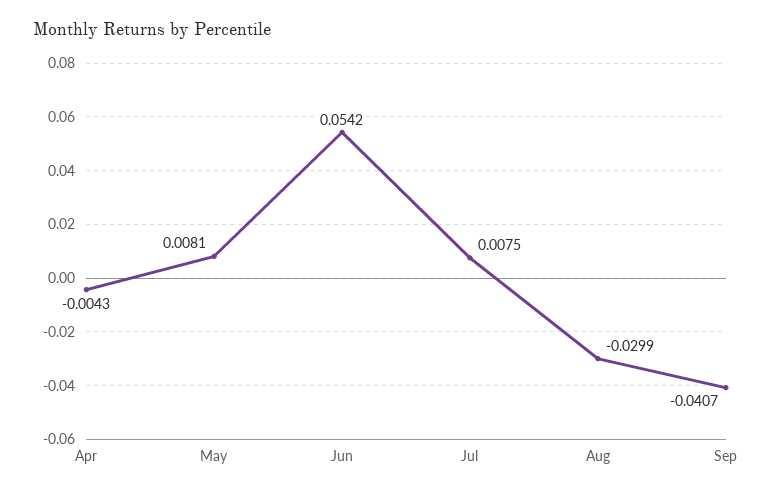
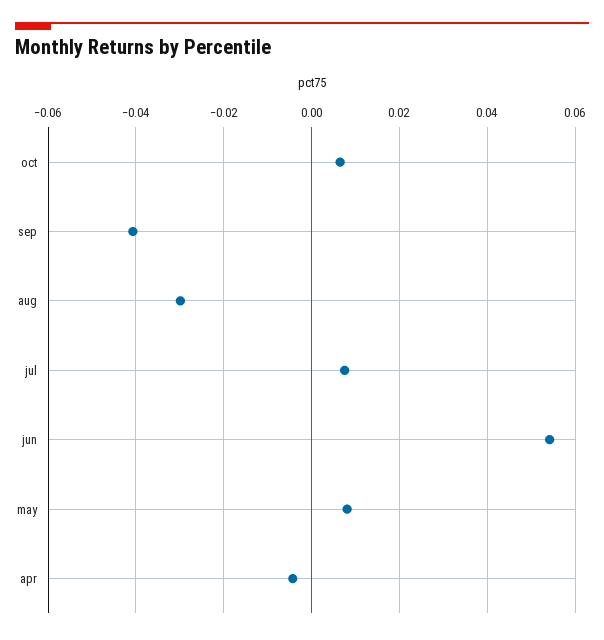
oct: none -> 0.006

